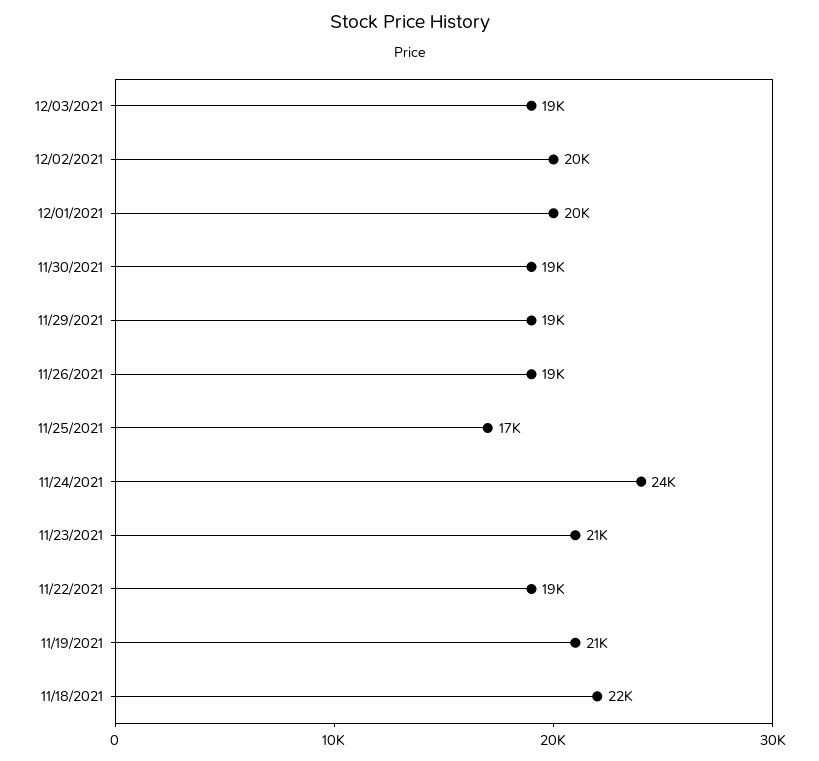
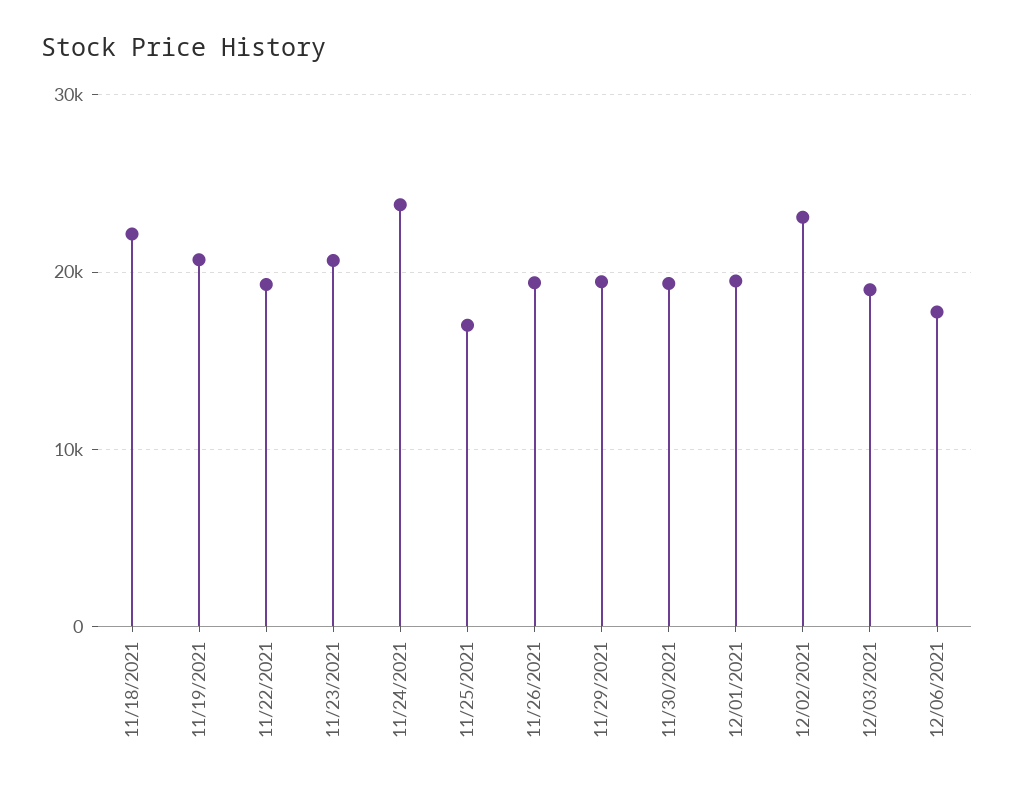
12/02/2021: 20000 -> 23000
12/06/2021: none -> 18000

